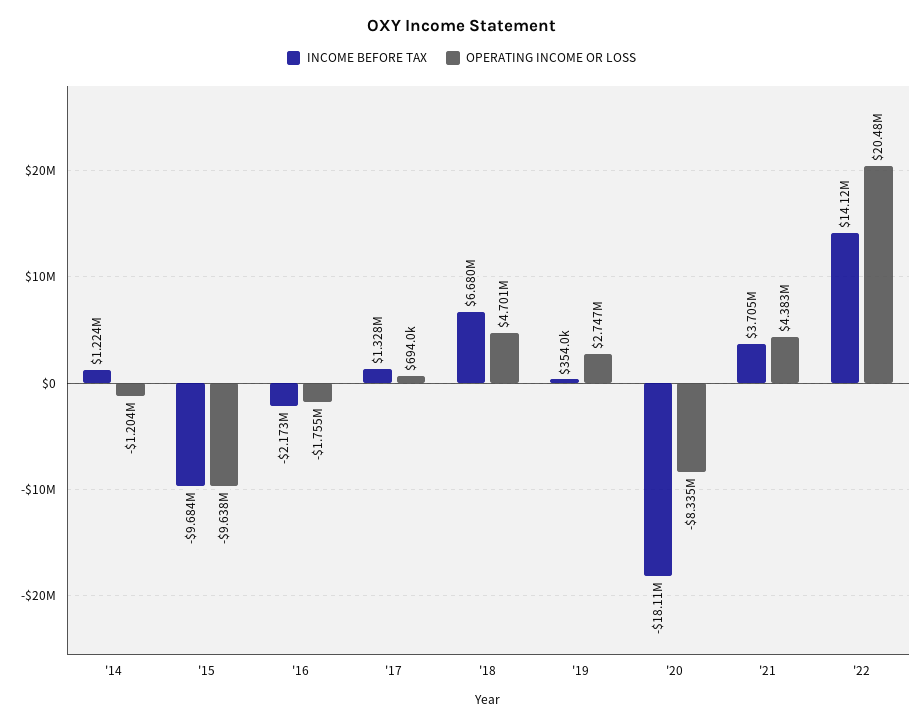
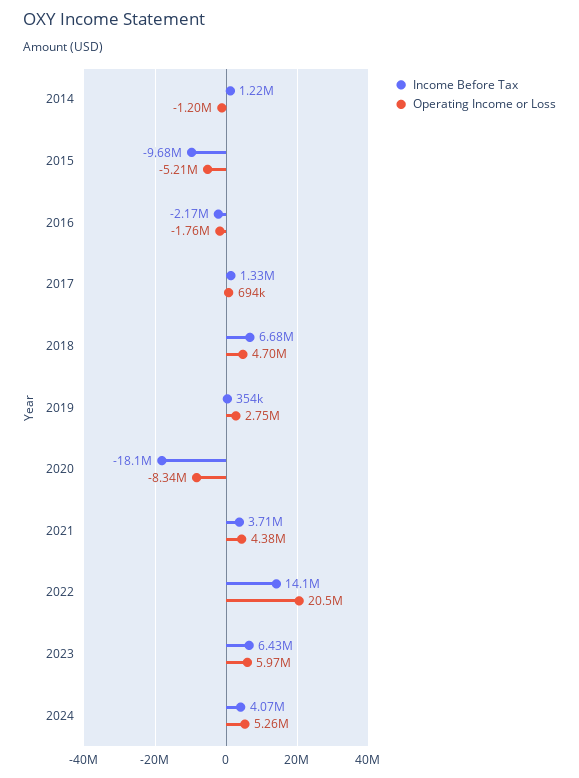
OPERATING INCOME OR LOSS, '15: -9638000 -> -5210000
INCOME BEFORE TAX, 2023: none -> 6430000
OPERATING INCOME OR LOSS, 2023: none -> 5970000
INCOME BEFORE TAX, 2024: none -> 4070000
OPERATING INCOME OR LOSS, 2024: none -> 5260000

